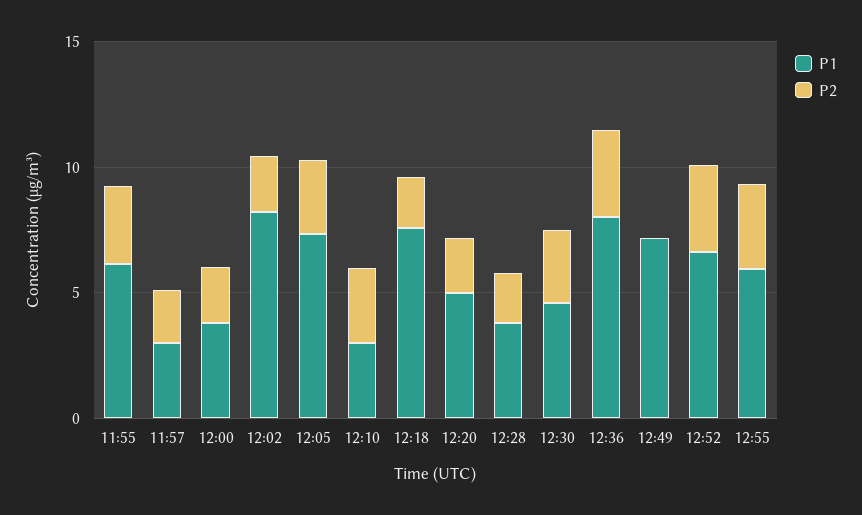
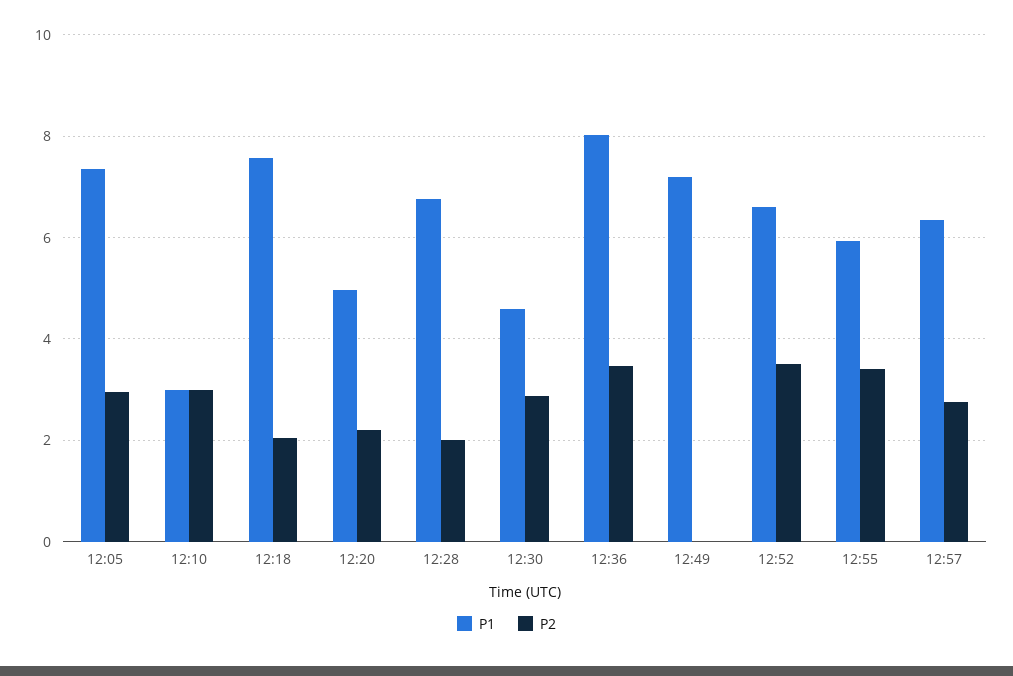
P1, 11:55: 6 -> none
P2, 11:55: 3 -> none
P1, 11:57: 3 -> none
P2, 11:57: 2 -> none
P1, 12:00: 4 -> none
P2, 12:00: 2 -> none
P1, 12:02: 8 -> none
P2, 12:02: 2 -> none
P1, 12:28: 4 -> 6.8
P1, 12:57: none -> 6.4
P2, 12:57: none -> 2.8

